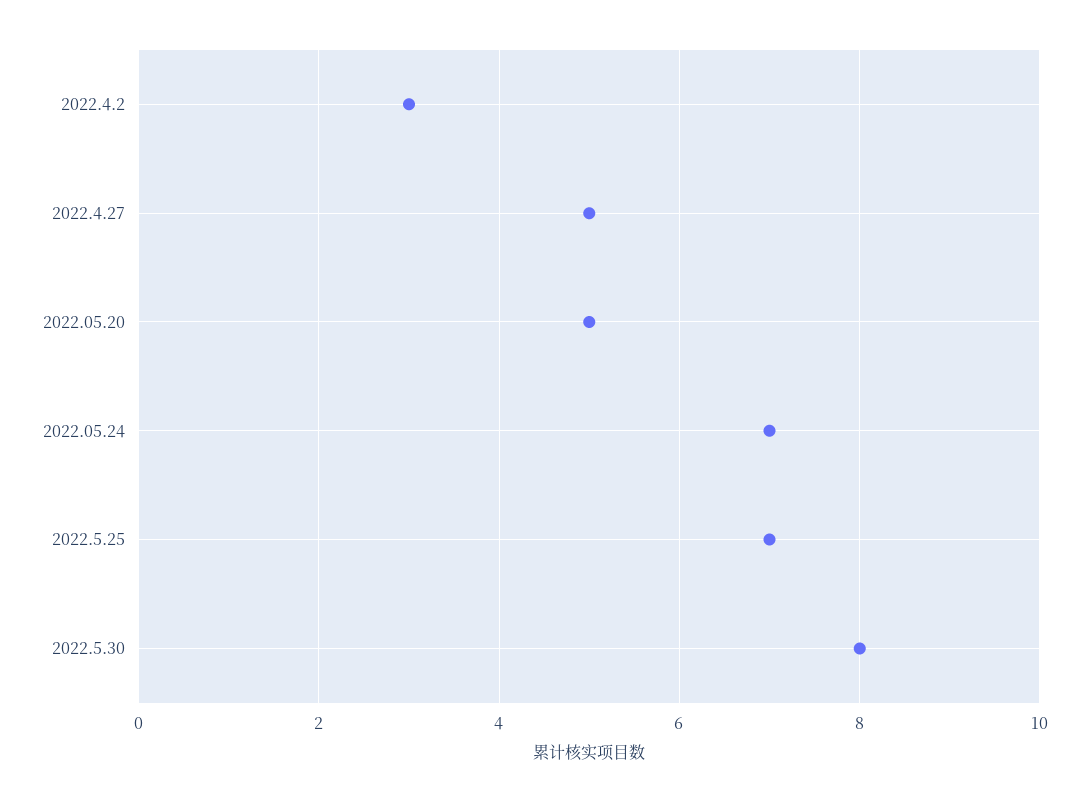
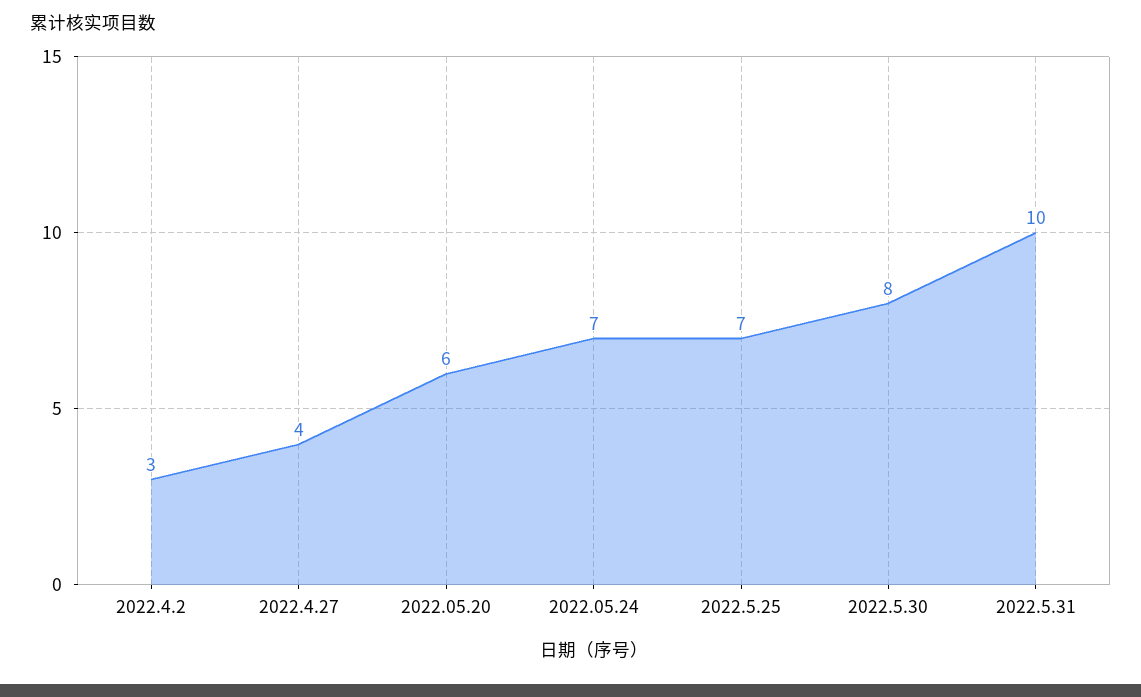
2022.4.27: 5 -> 4
2022.05.20: 5 -> 6
2022.5.31: none -> 10

